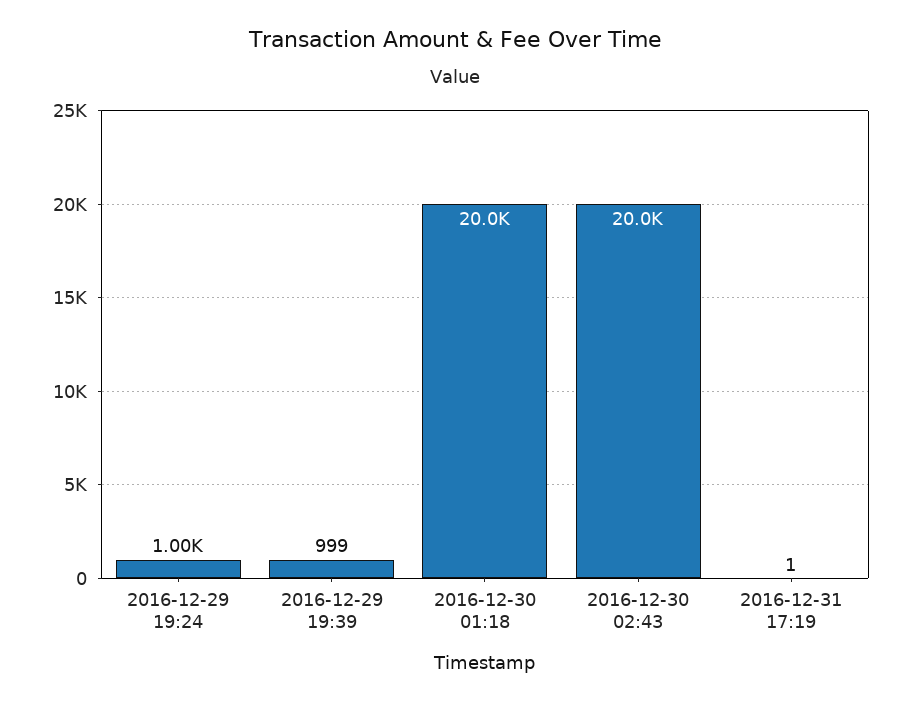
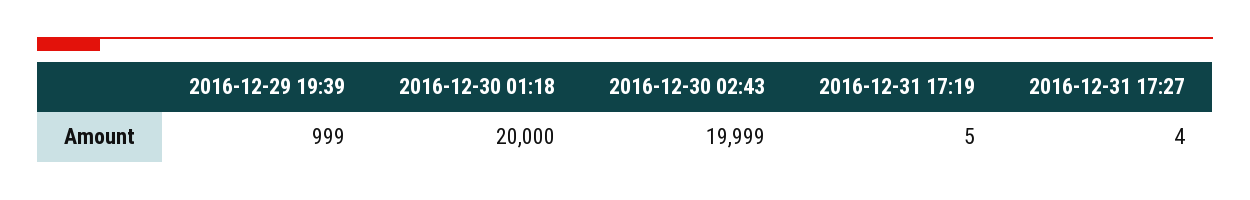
2016-12-29 19:24: 1000 -> none
2016-12-31 17:19: 1 -> 5
2016-12-31 17:27: none -> 4

